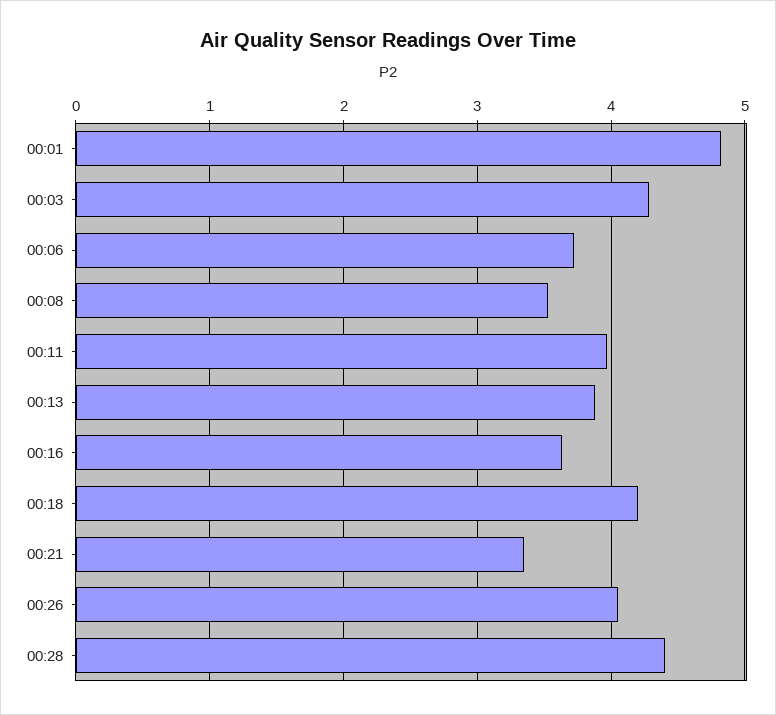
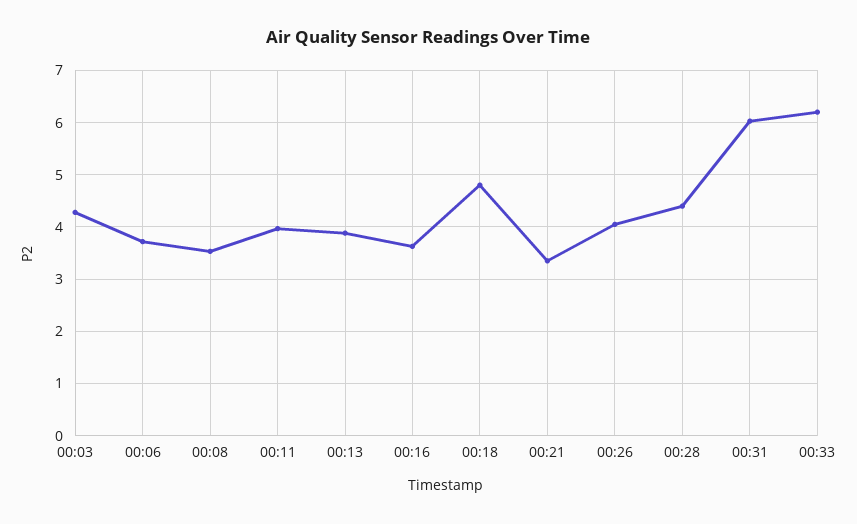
00:01: 4.8 -> none
00:18: 4.2 -> 4.8
00:31: none -> 6
00:33: none -> 6.2

